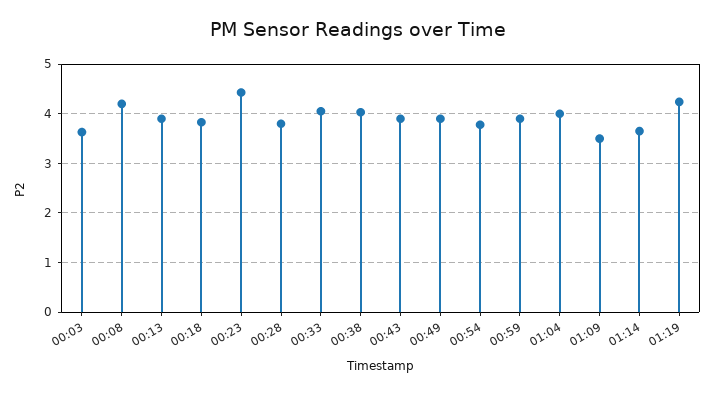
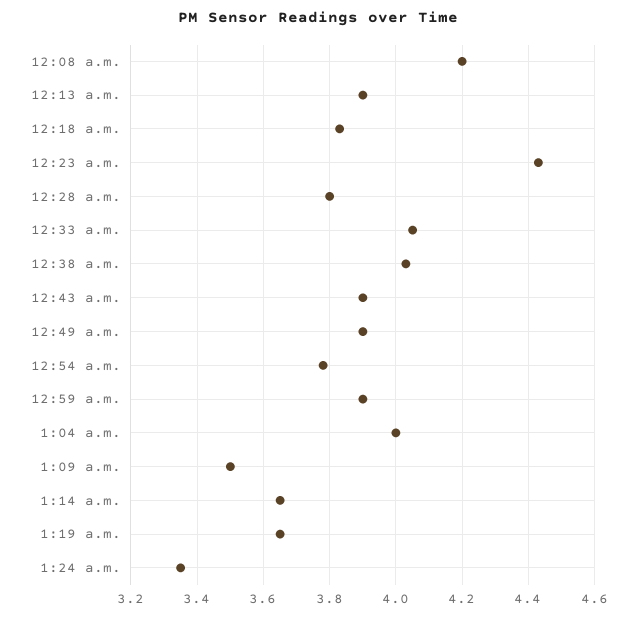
00:03: 3.6 -> none
01:19: 4.2 -> 3.65
1:24 a.m.: none -> 3.35

